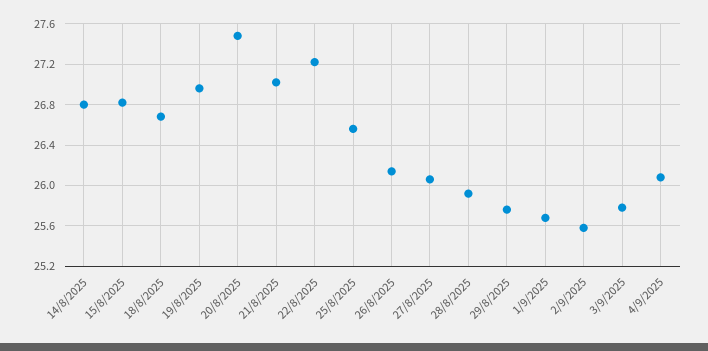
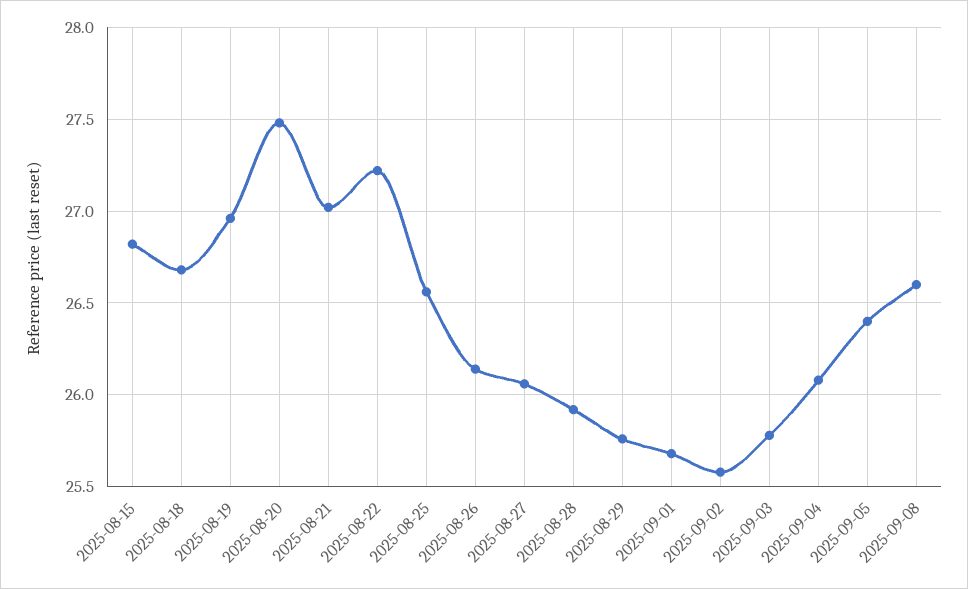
14/8/2025: 26.8 -> none
2025-09-05: none -> 26.4
2025-09-08: none -> 26.6

